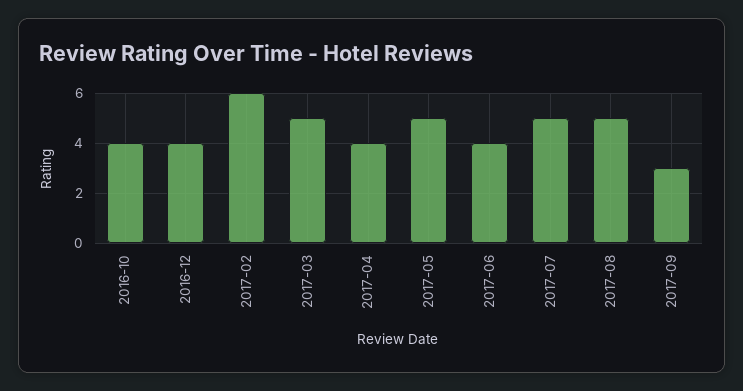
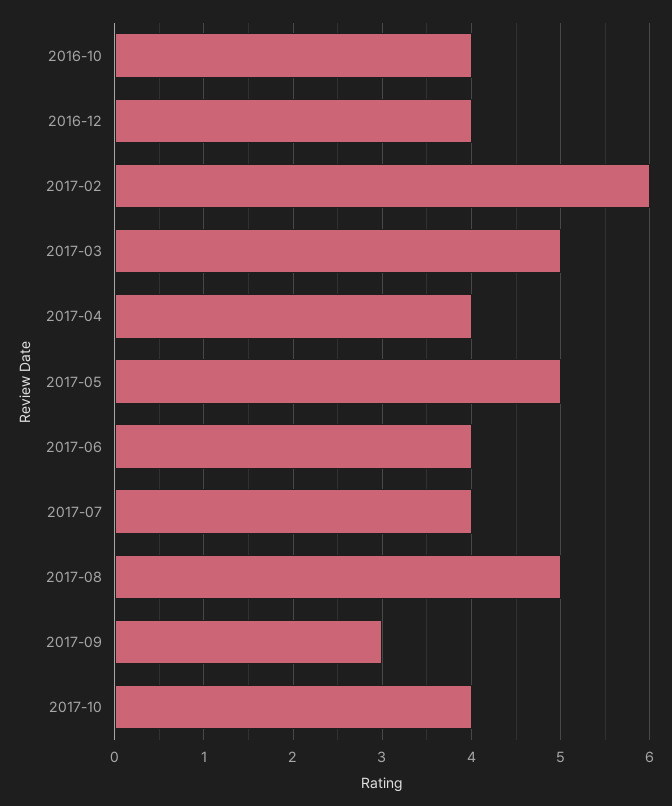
2017-07: 5 -> 4
2017-10: none -> 4

